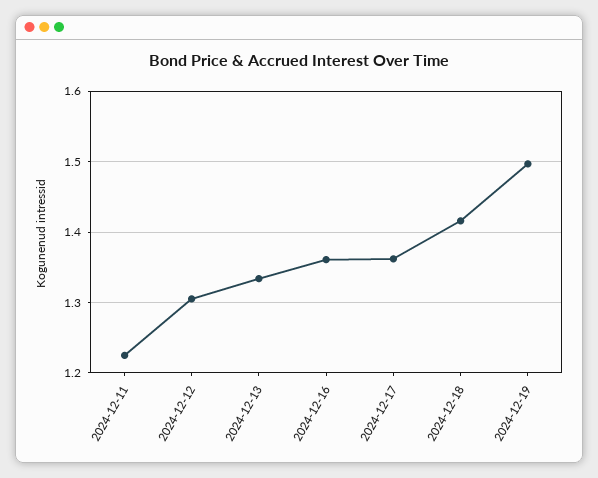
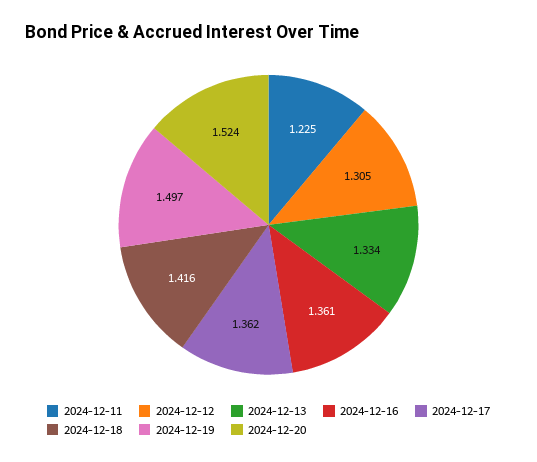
2024-12-20: none -> 1.524

